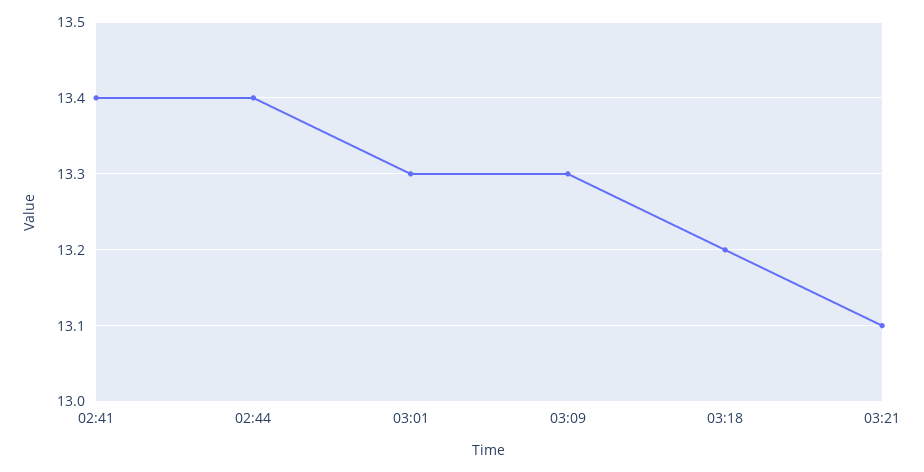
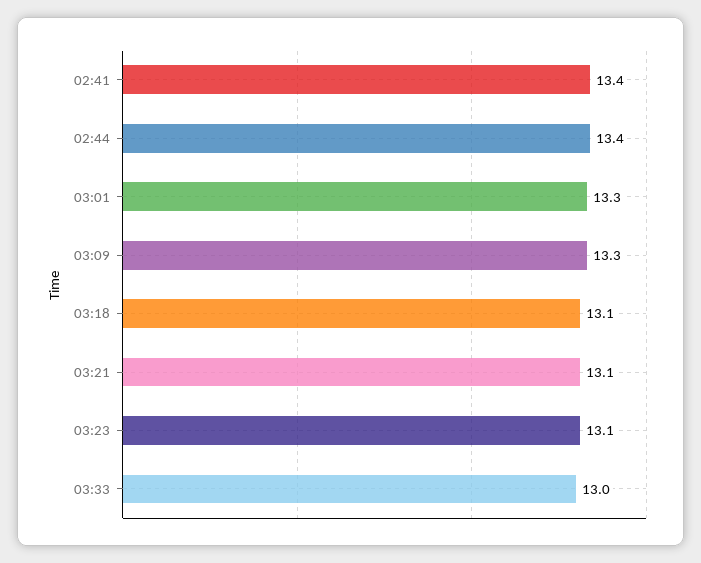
03:18: 13.2 -> 13.1
03:23: none -> 13.1
03:33: none -> 13

